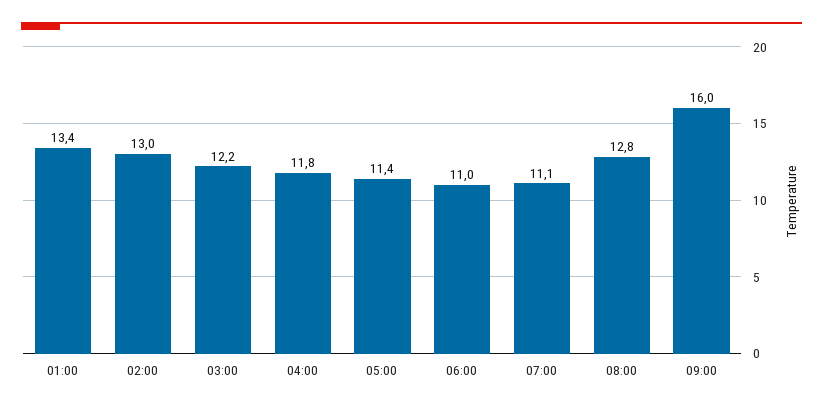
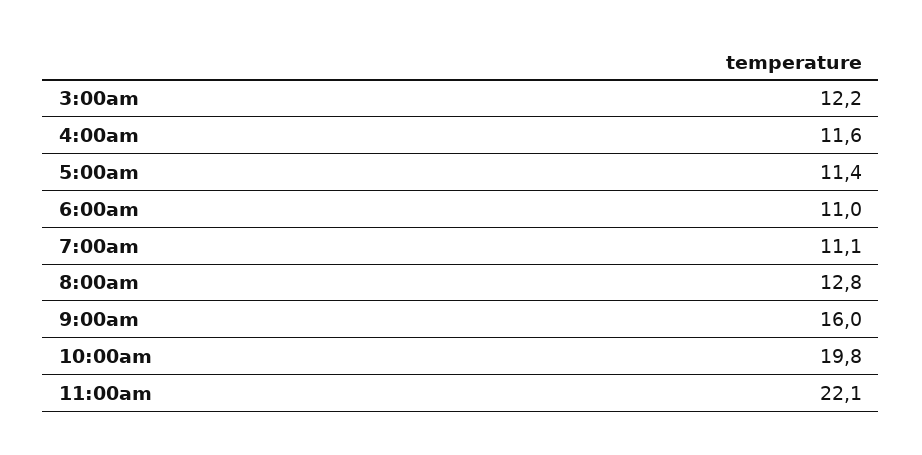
01:00: 13.4 -> none
02:00: 13 -> none
04:00: 11.8 -> 11.6
10:00am: none -> 19.8
11:00am: none -> 22.1

